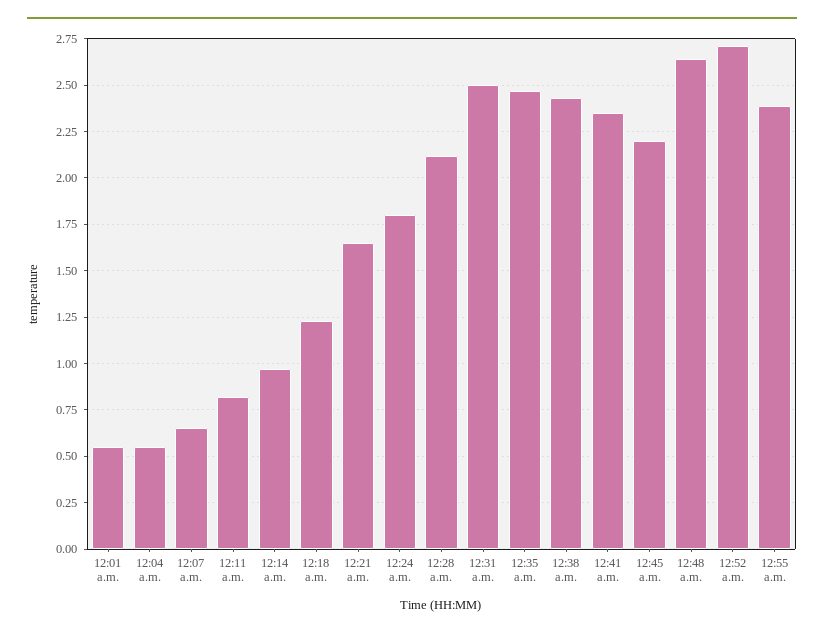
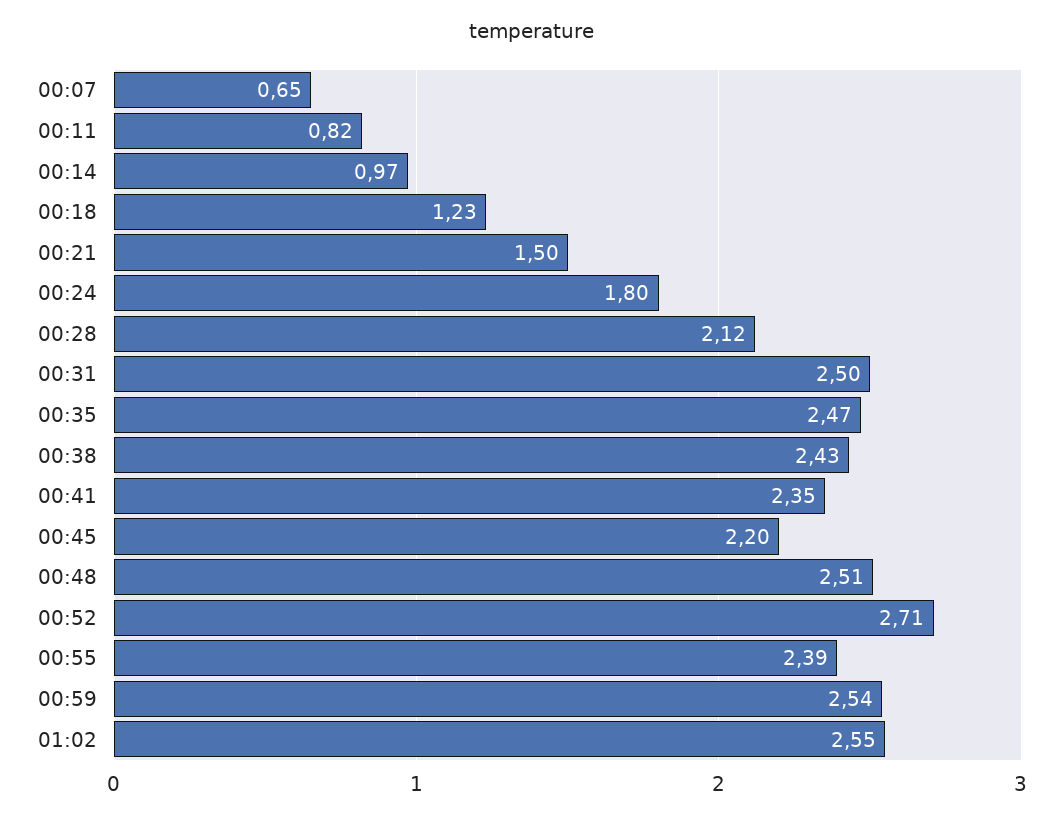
12:01 a.m.: 0.55 -> none
12:04 a.m.: 0.55 -> none
12:21 a.m.: 1.65 -> 1.5
12:48 a.m.: 2.65 -> 2.51
00:59: none -> 2.54
01:02: none -> 2.55

